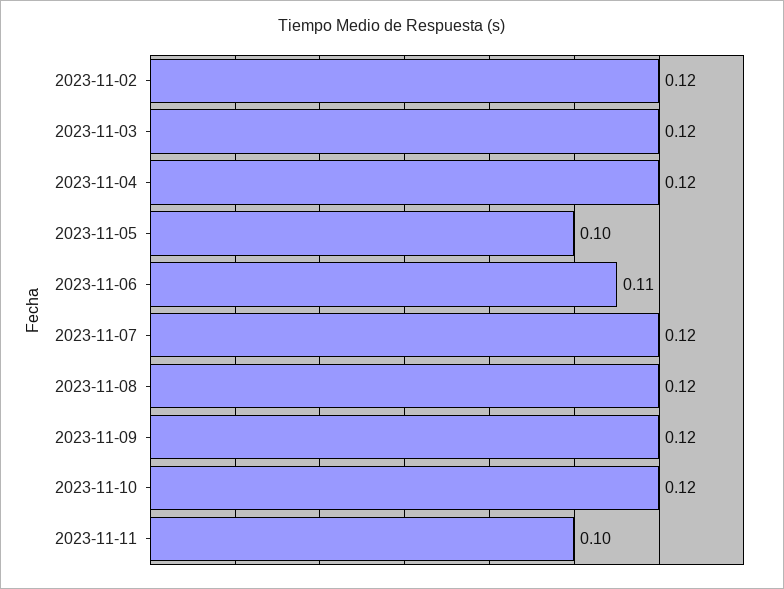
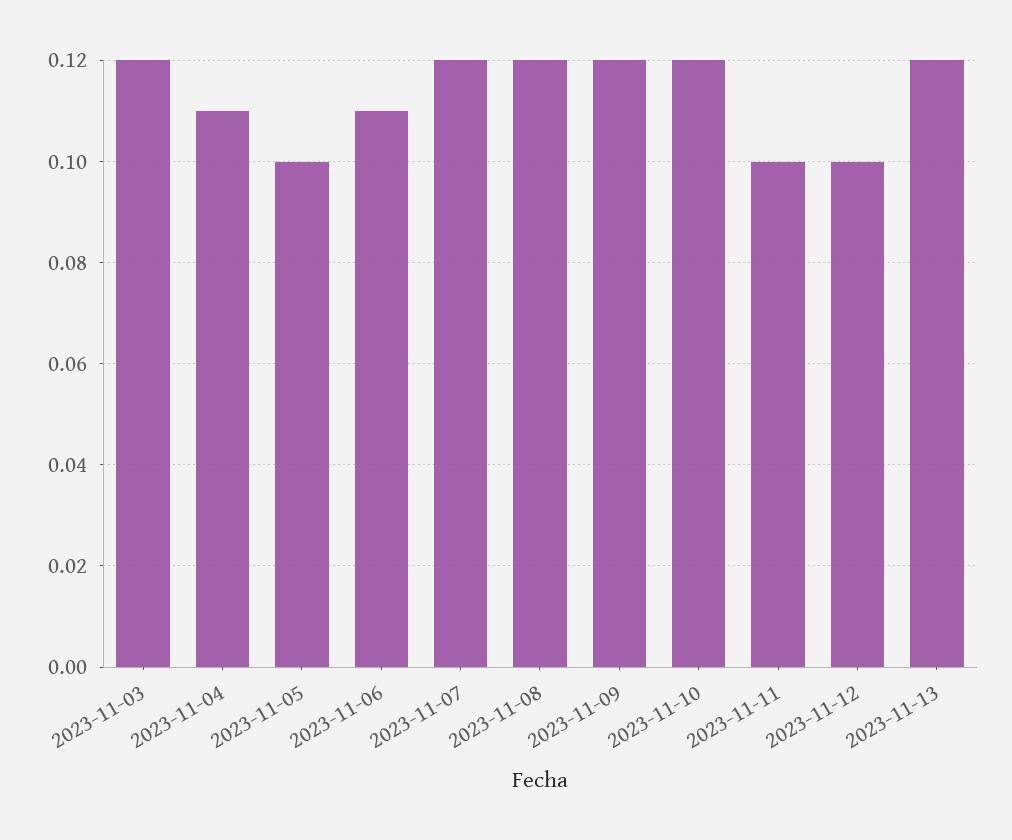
2023-11-02: 0.12 -> none
2023-11-04: 0.12 -> 0.11
2023-11-12: none -> 0.1
2023-11-13: none -> 0.12

